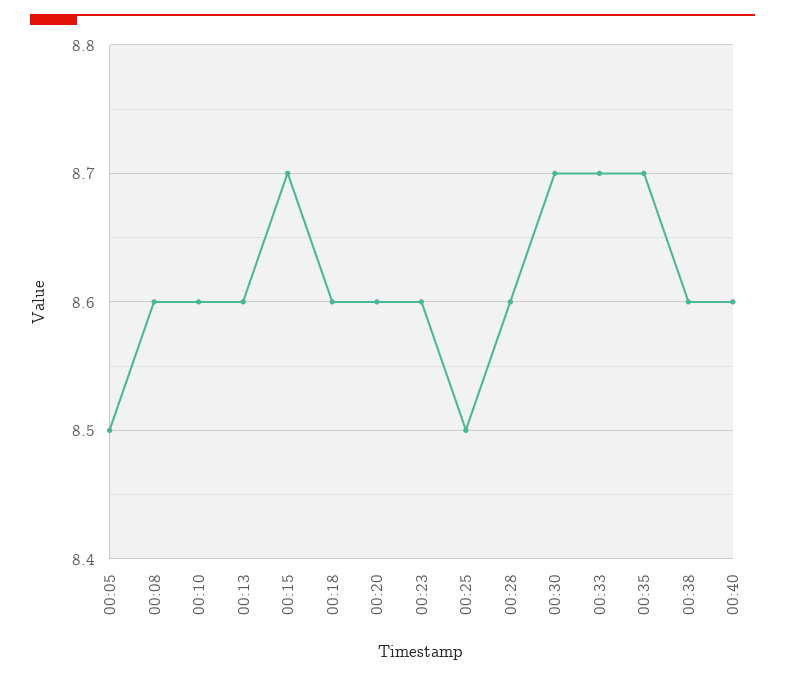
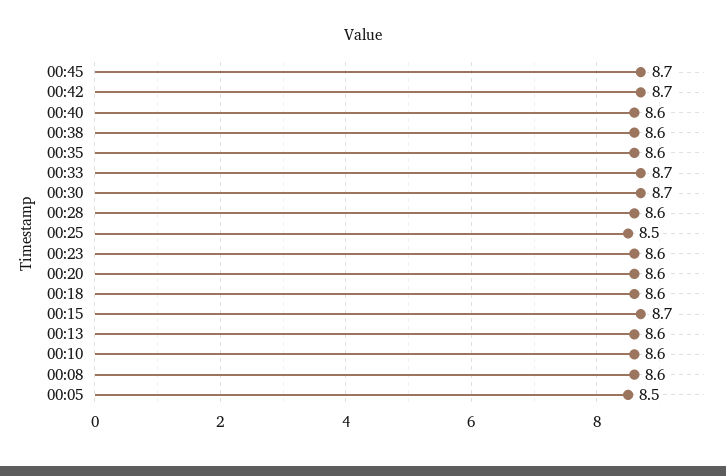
00:35: 8.7 -> 8.6
00:45: none -> 8.7
00:42: none -> 8.7

